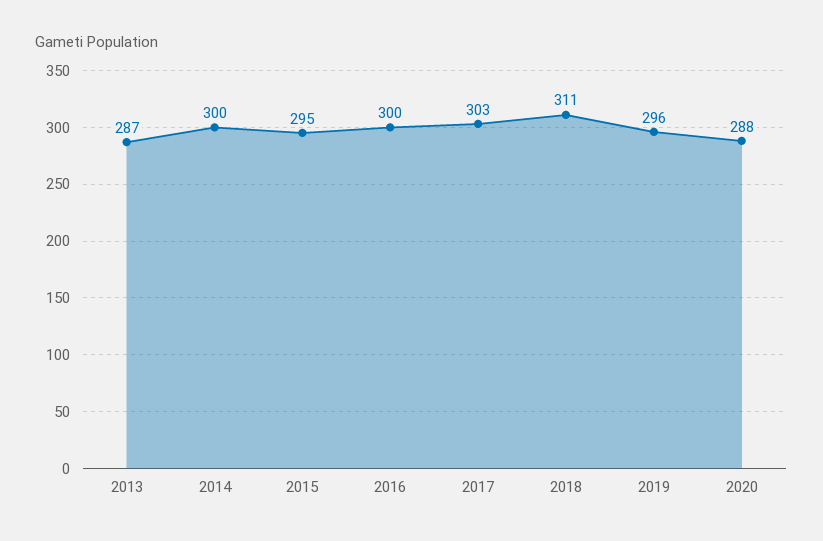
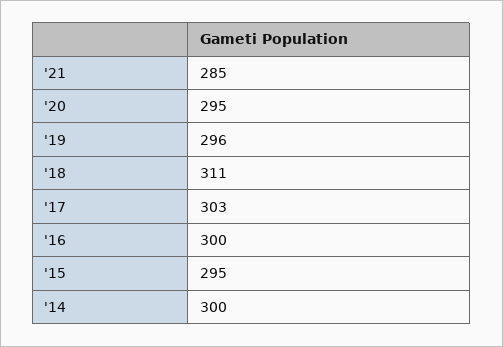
2013: 287 -> none
2020: 288 -> 295
'21: none -> 285

